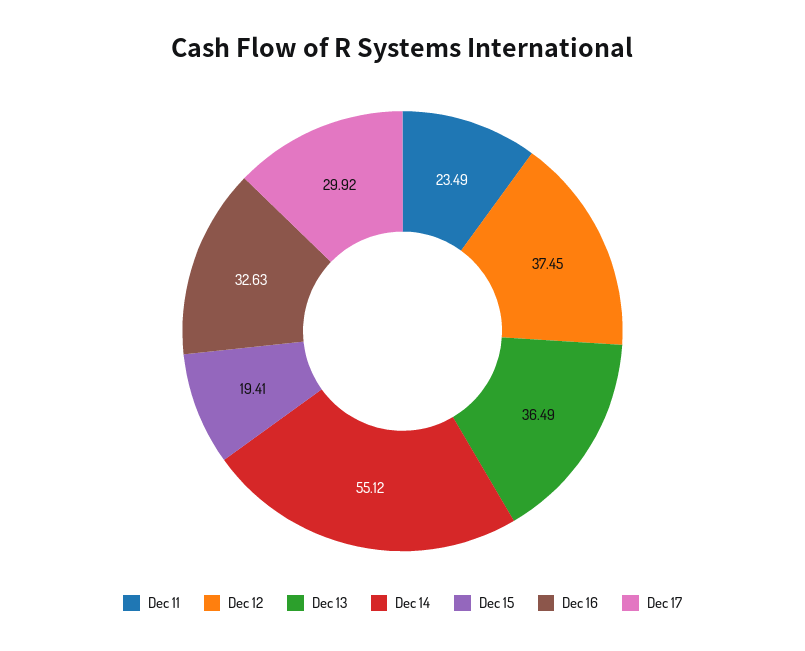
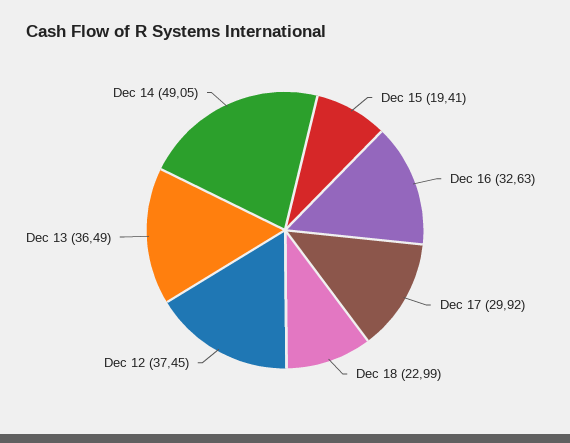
Dec 11: 23.49 -> none
Dec 14: 55.12 -> 49.05
Dec 18: none -> 22.99

